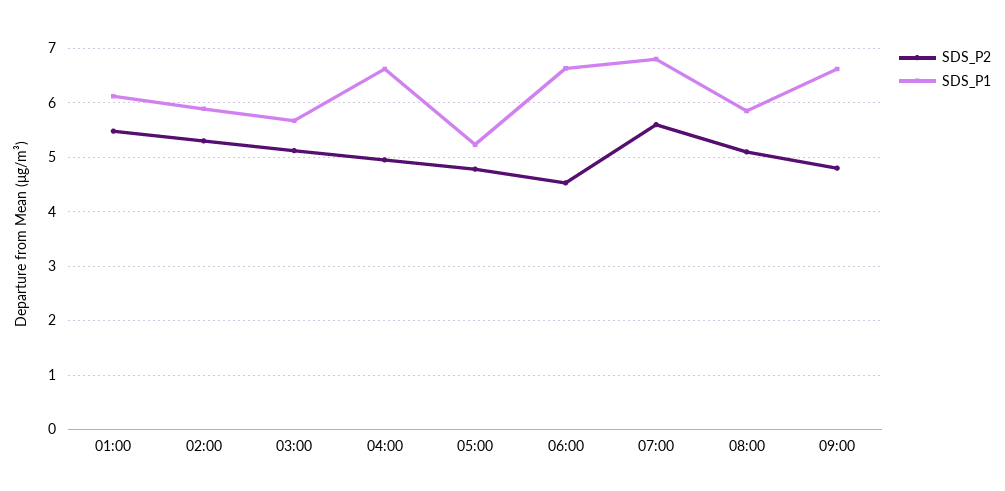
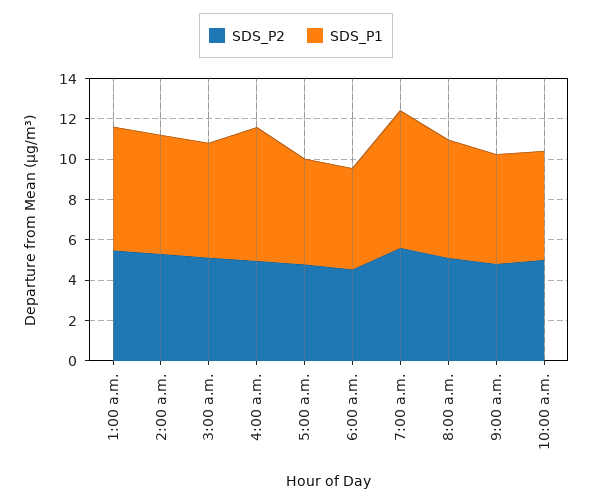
SDS_P1, 06:00: 6.6 -> 5
SDS_P1, 09:00: 6.6 -> 5.5
SDS_P2, 10:00 a.m.: none -> 5
SDS_P1, 10:00 a.m.: none -> 5.5

